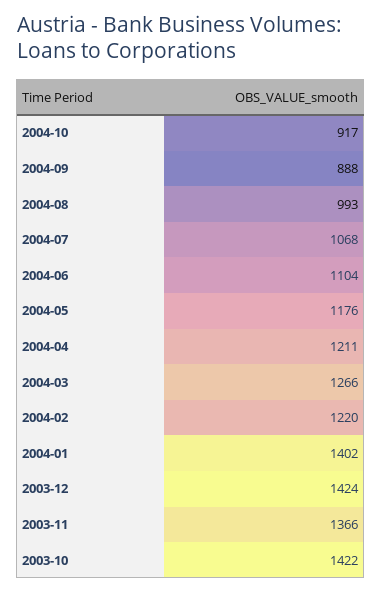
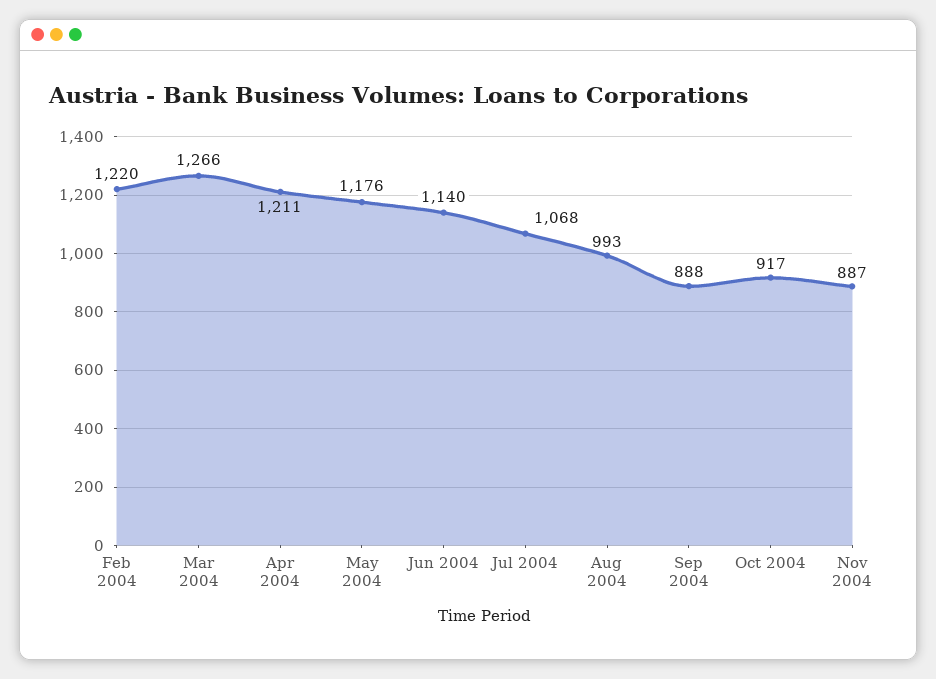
2004-06: 1104 -> 1140
2004-01: 1402 -> none
2003-12: 1424 -> none
2003-11: 1366 -> none
2003-10: 1422 -> none
Nov 2004: none -> 887

